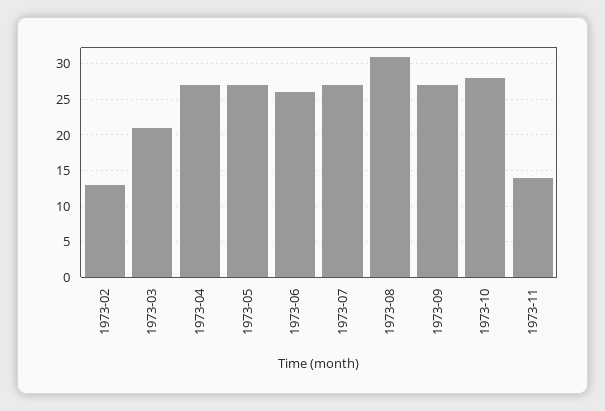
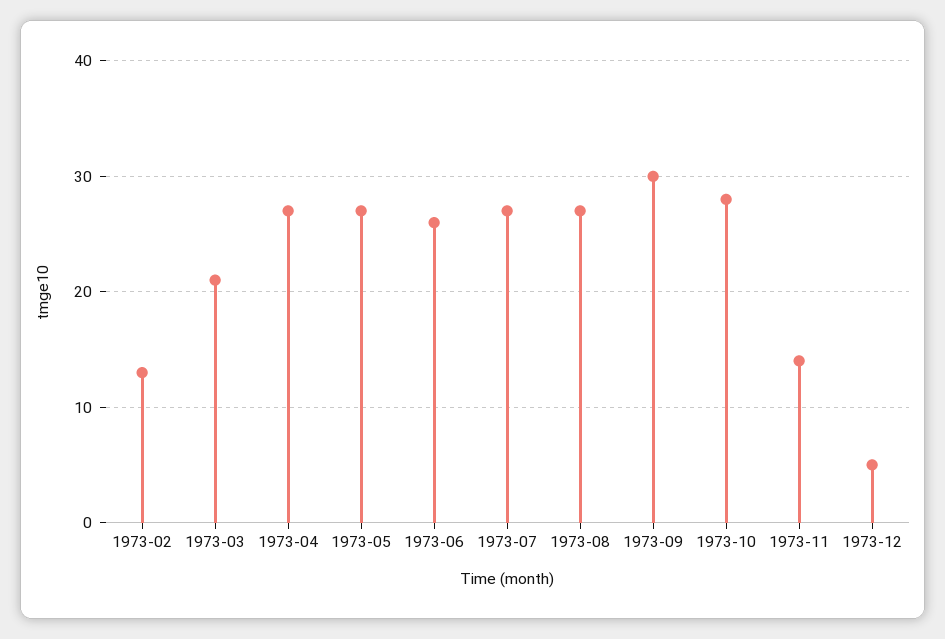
1973-08: 31 -> 27
1973-09: 27 -> 30
1973-12: none -> 5

